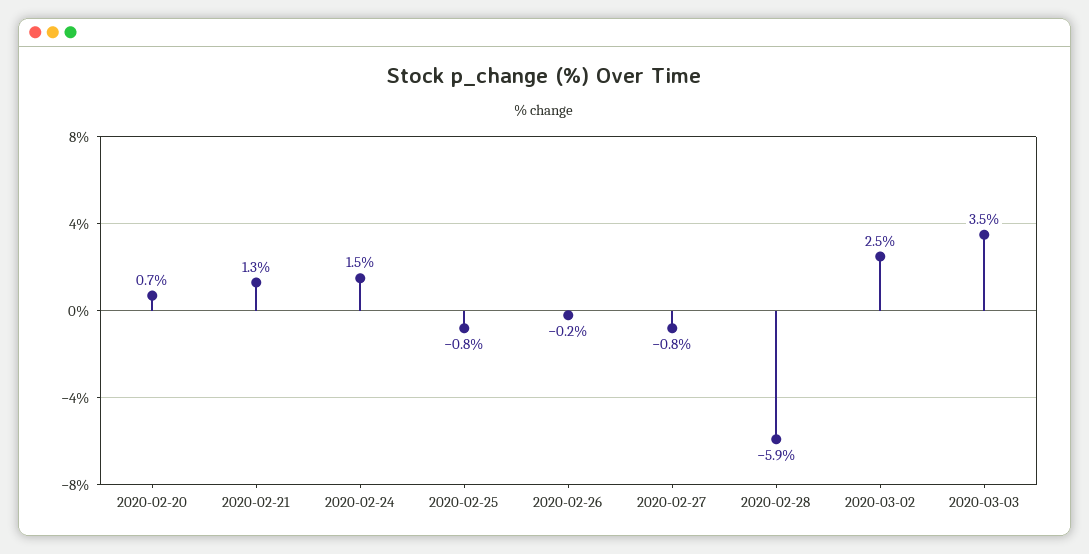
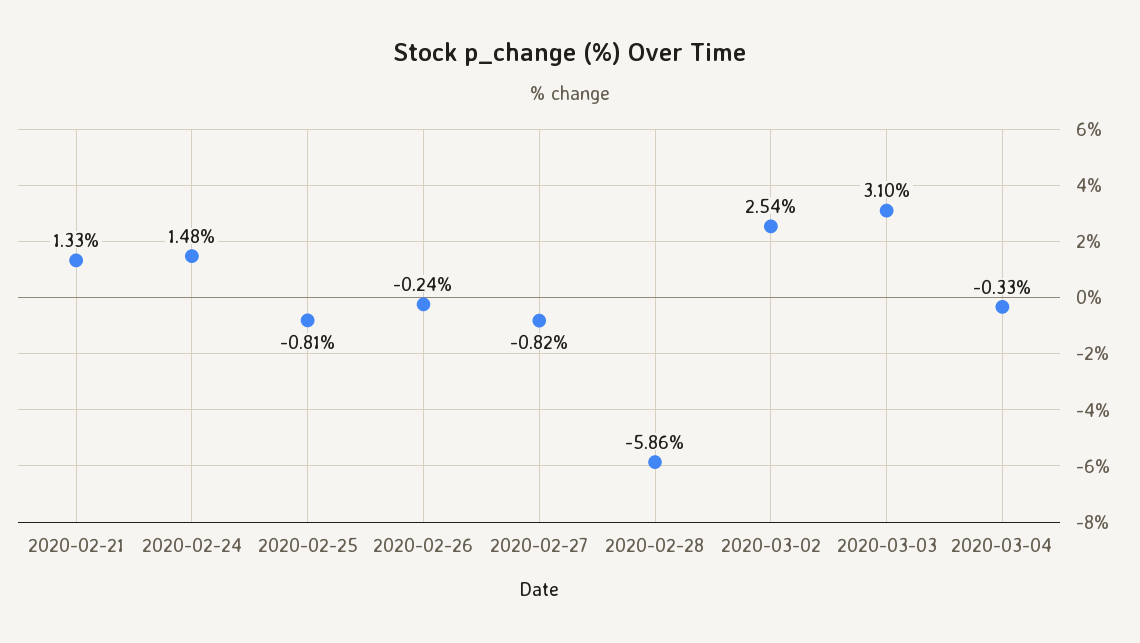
2020-02-20: 0.7 -> none
2020-03-03: 3.5 -> 3.1
2020-03-04: none -> -0.33

